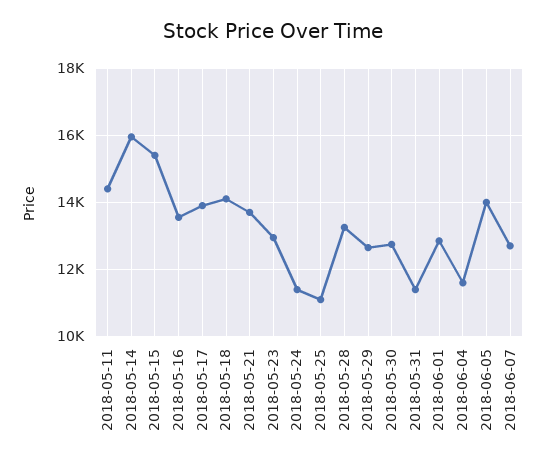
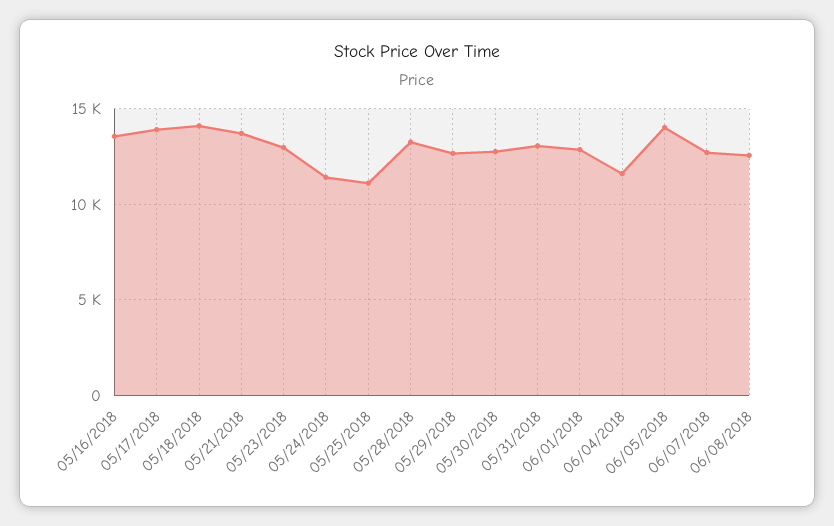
2018-05-11: 14400 -> none
2018-05-14: 16000 -> none
2018-05-15: 15400 -> none
2018-05-31: 11400 -> 13000
06/08/2018: none -> 12500

